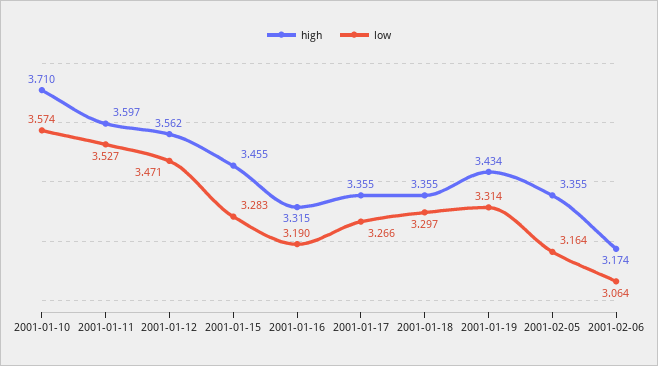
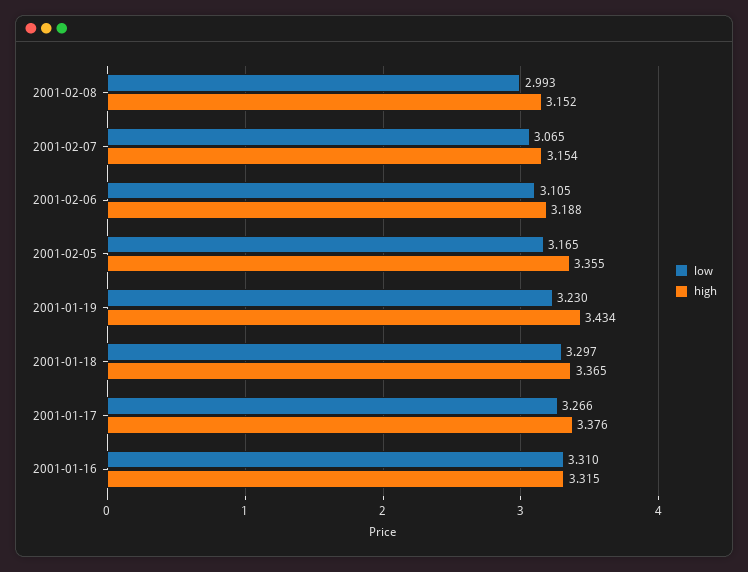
high, 2001-01-10: 3.71 -> none
low, 2001-01-10: 3.574 -> none
high, 2001-01-11: 3.597 -> none
low, 2001-01-11: 3.527 -> none
high, 2001-01-12: 3.562 -> none
low, 2001-01-12: 3.471 -> none
high, 2001-01-15: 3.455 -> none
low, 2001-01-15: 3.283 -> none
low, 2001-01-16: 3.19 -> 3.31
high, 2001-01-17: 3.355 -> 3.376
high, 2001-01-18: 3.355 -> 3.365
low, 2001-01-19: 3.314 -> 3.23
low, 2001-02-05: 3.164 -> 3.165
high, 2001-02-06: 3.174 -> 3.188
low, 2001-02-06: 3.064 -> 3.105
low, 2001-02-08: none -> 2.993
high, 2001-02-08: none -> 3.152
low, 2001-02-07: none -> 3.065
high, 2001-02-07: none -> 3.154

